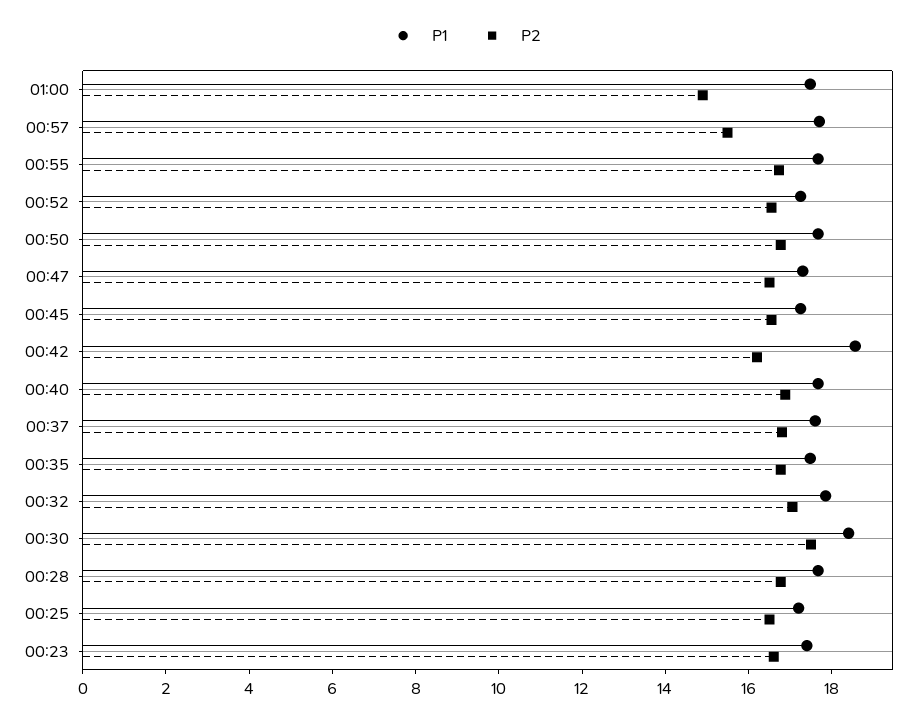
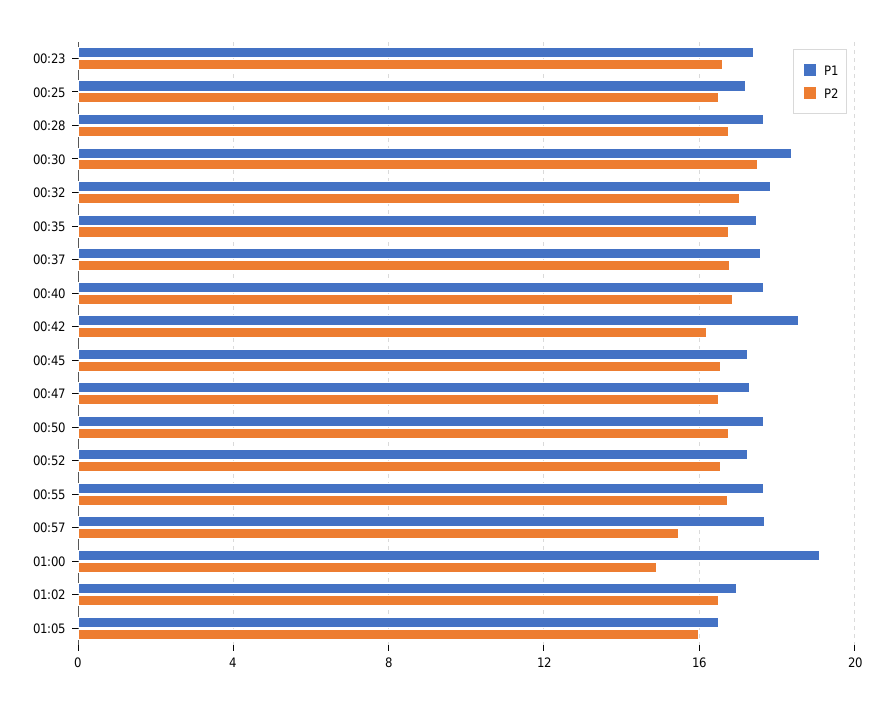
P1, 01:00: 17.5 -> 19
P1, 01:02: none -> 17
P2, 01:02: none -> 16.5
P1, 01:05: none -> 16.5
P2, 01:05: none -> 16

